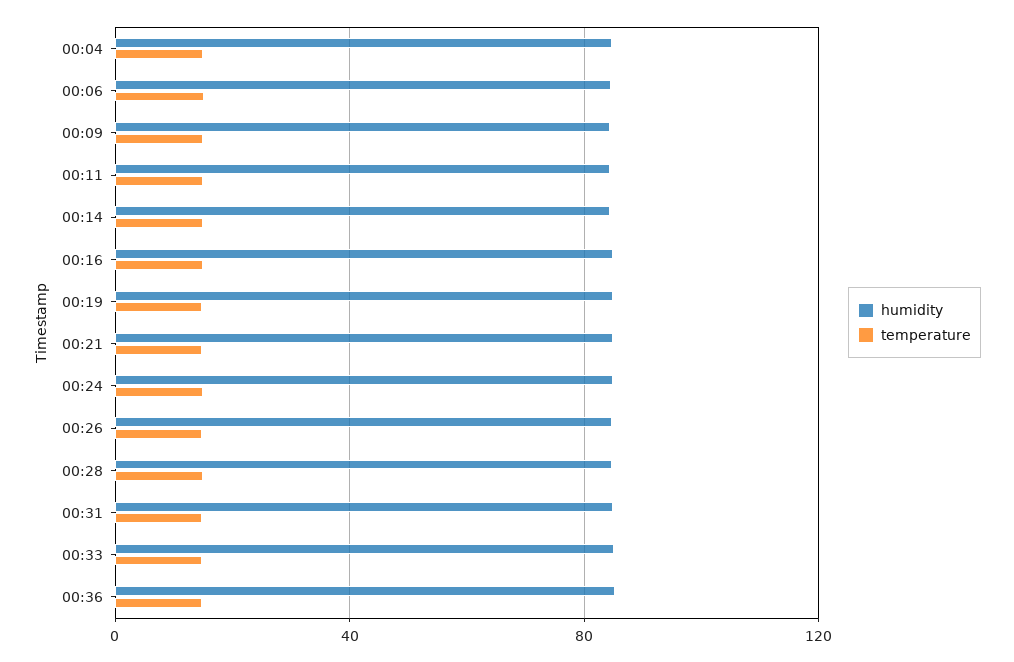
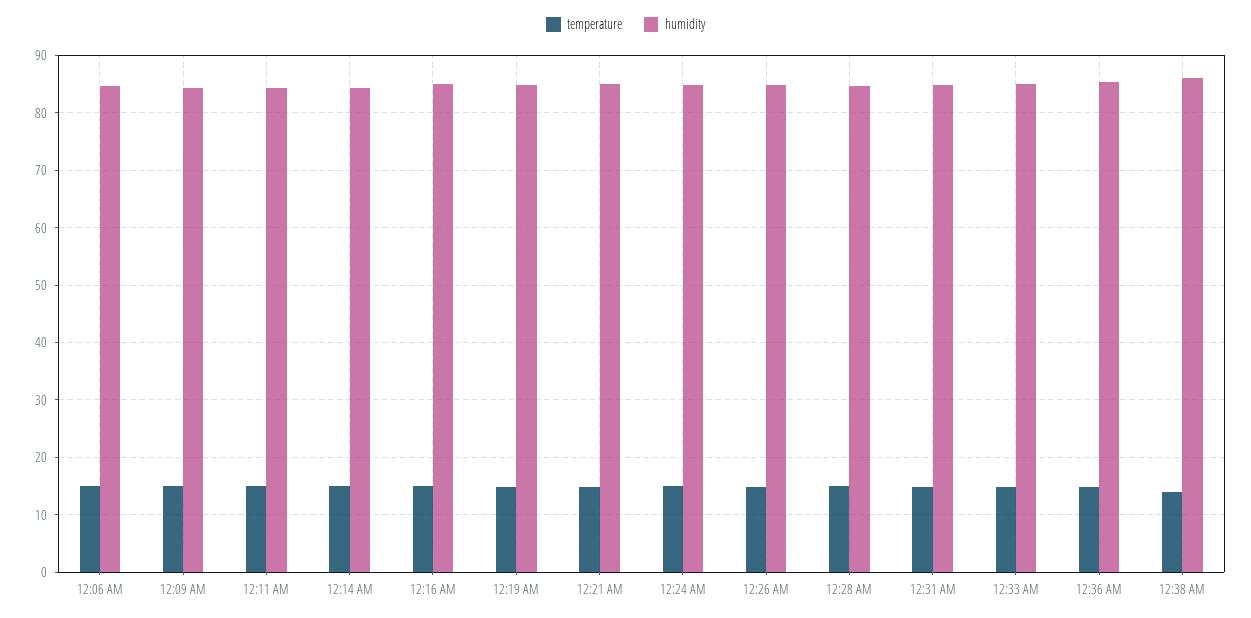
humidity, 00:04: 85 -> none
temperature, 00:04: 15 -> none
temperature, 12:38 AM: none -> 14
humidity, 12:38 AM: none -> 86

